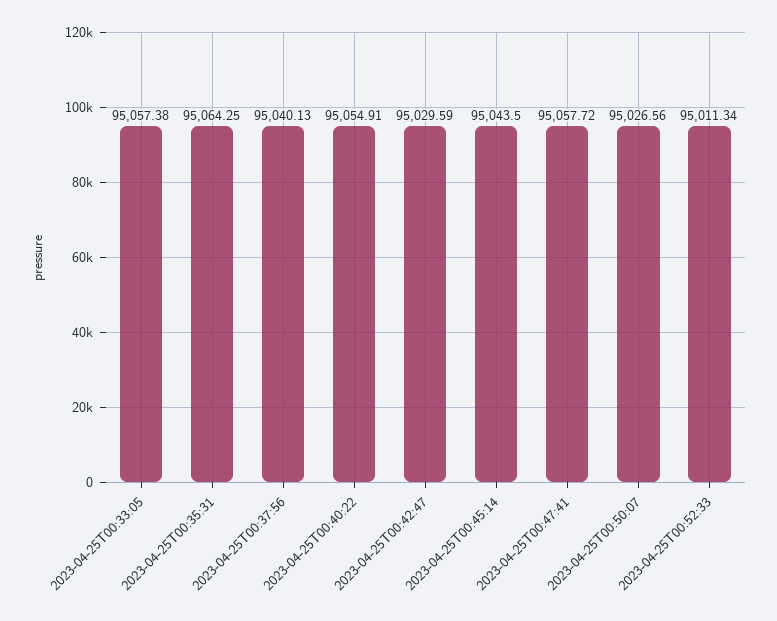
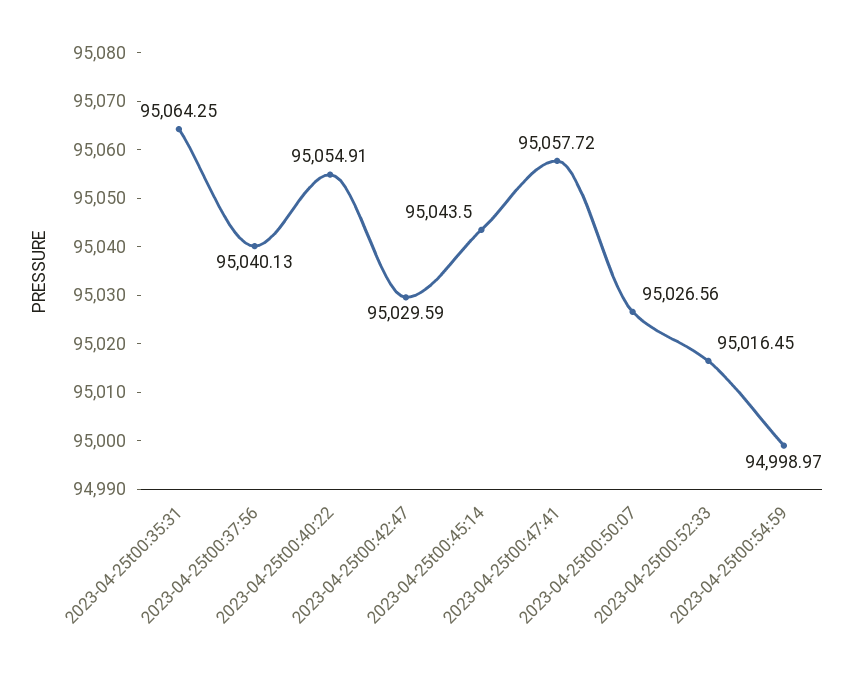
2023-04-25T00:33:05: 95057.38 -> none
2023-04-25T00:52:33: 95011.34 -> 95016.45
2023-04-25t00:54:59: none -> 94998.97

